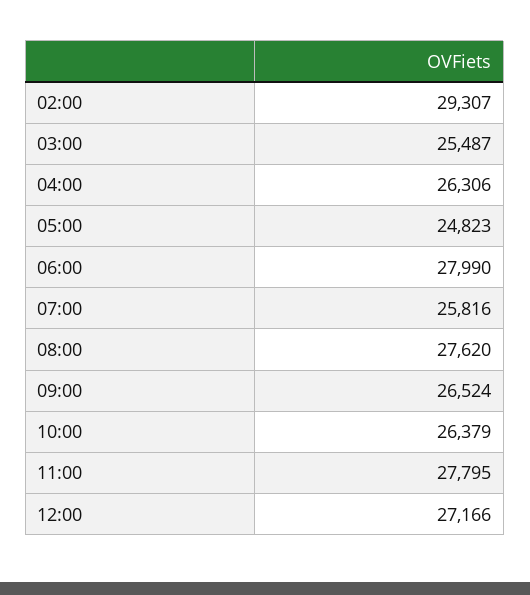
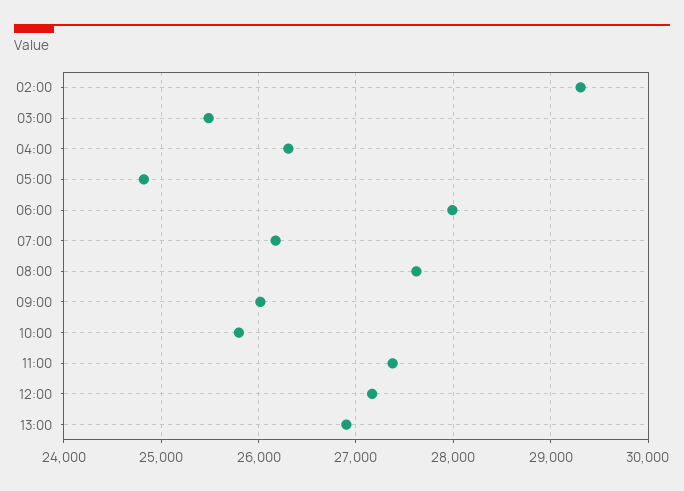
07:00: 25816 -> 26200
09:00: 26524 -> 26000
10:00: 26379 -> 25800
11:00: 27795 -> 27400
13:00: none -> 26900

